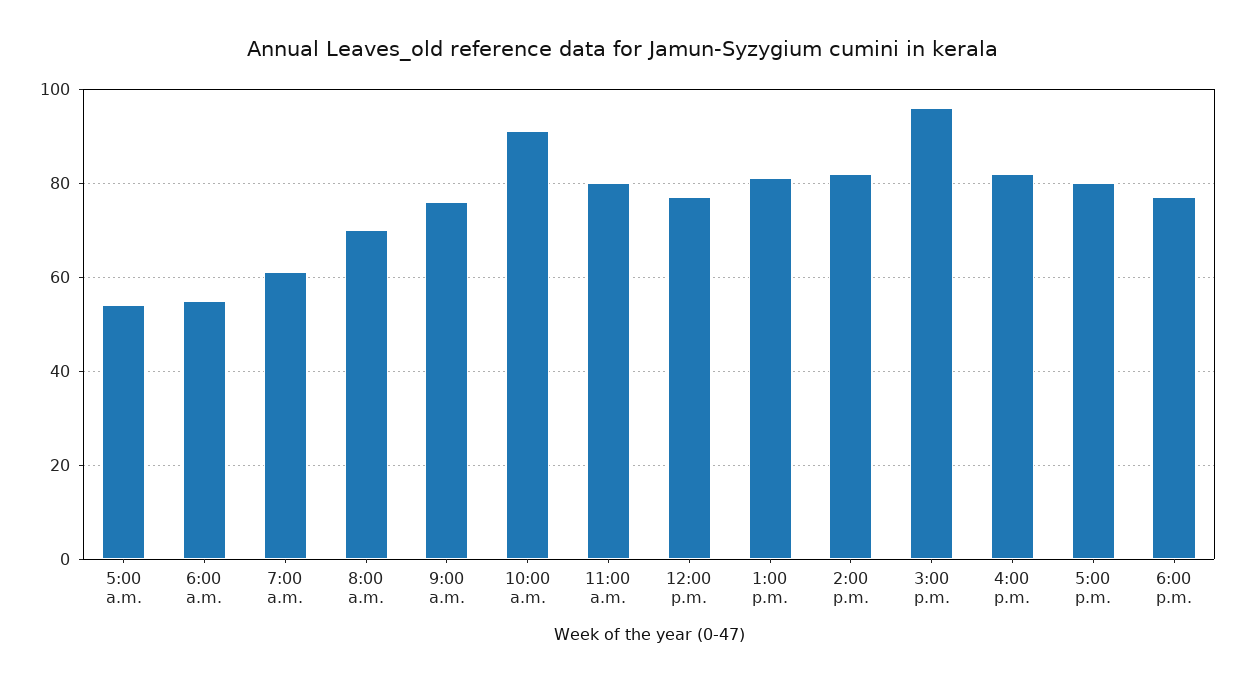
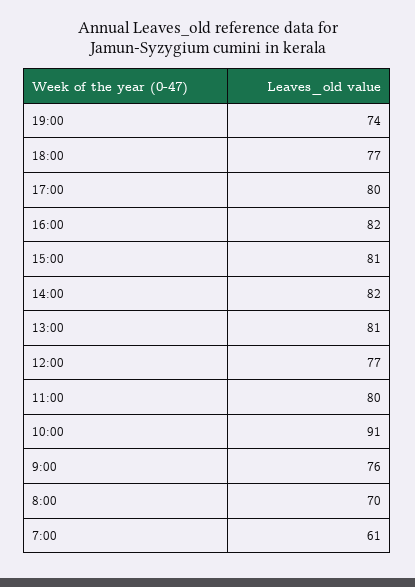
5:00 a.m.: 55 -> none
6:00 a.m.: 55 -> none
3:00 p.m.: 95 -> 81
19:00: none -> 74

